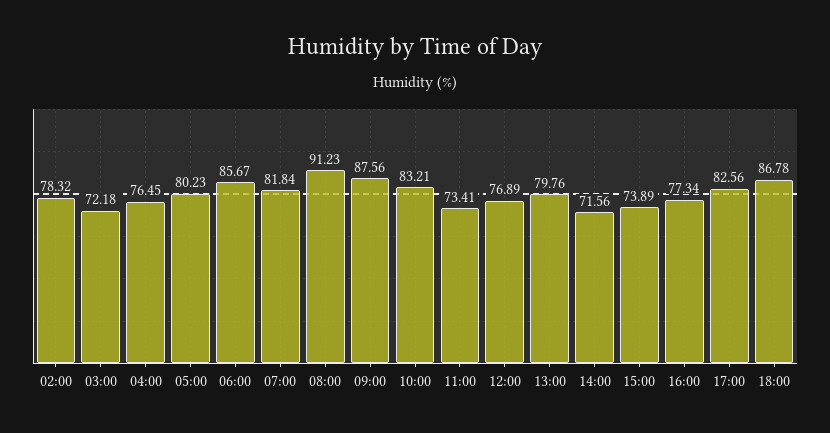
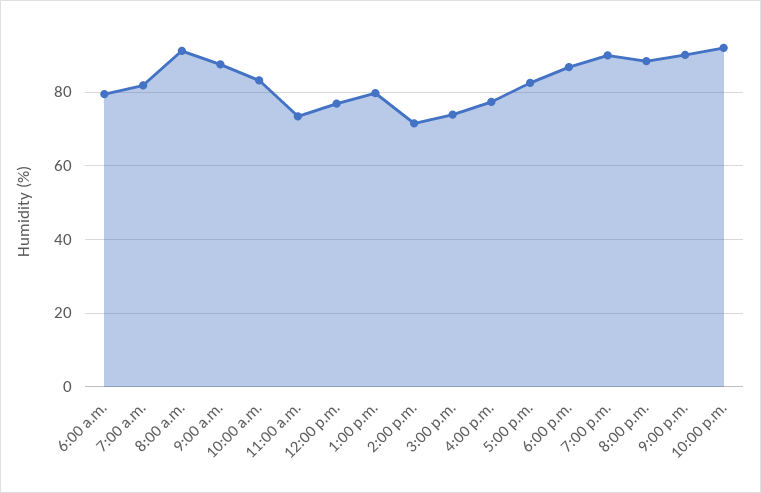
02:00: 78.32 -> none
03:00: 72.18 -> none
04:00: 76.45 -> none
05:00: 80.23 -> none
06:00: 85.67 -> 80
7:00 p.m.: none -> 90
8:00 p.m.: none -> 88
9:00 p.m.: none -> 90
10:00 p.m.: none -> 92

